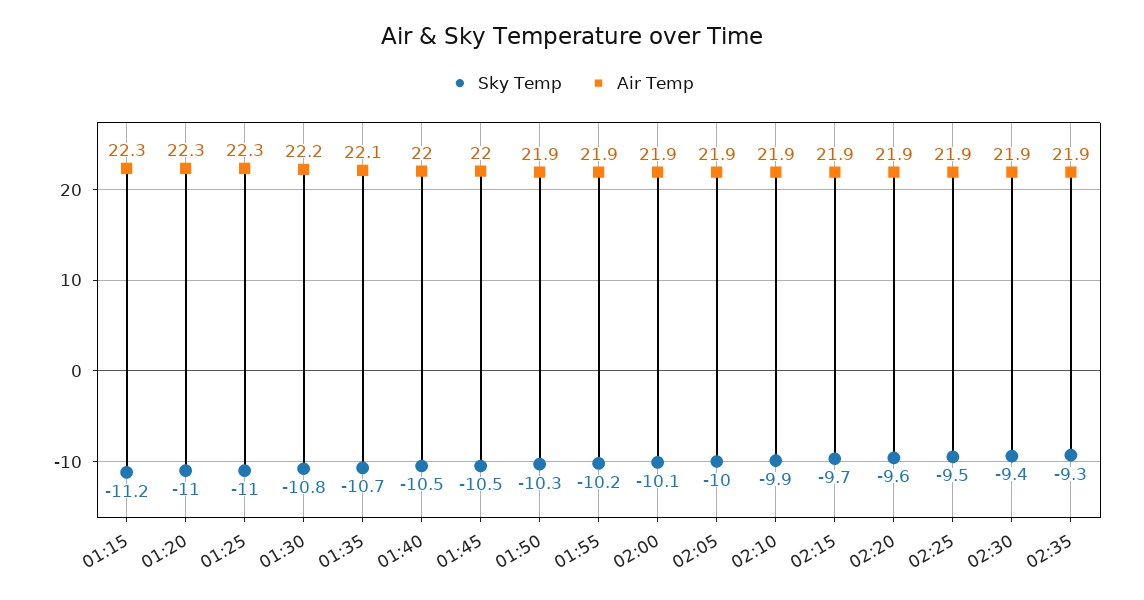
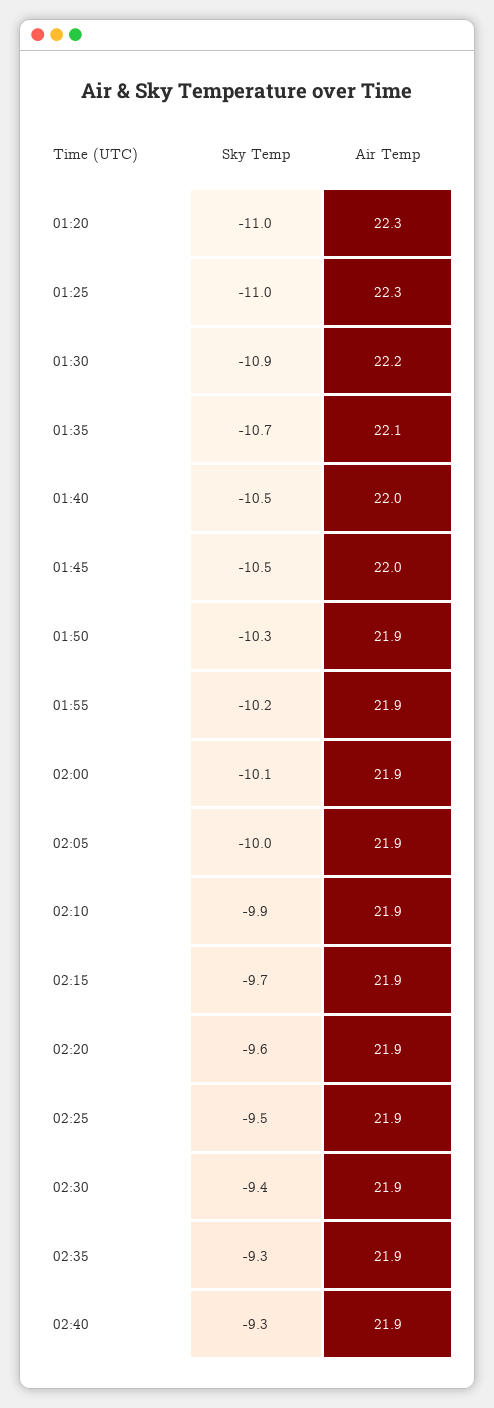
Sky Temp, 01:15: -11.2 -> none
Air Temp, 01:15: 22.3 -> none
Sky Temp, 01:30: -10.8 -> -10.9
Sky Temp, 02:40: none -> -9.3
Air Temp, 02:40: none -> 21.9

